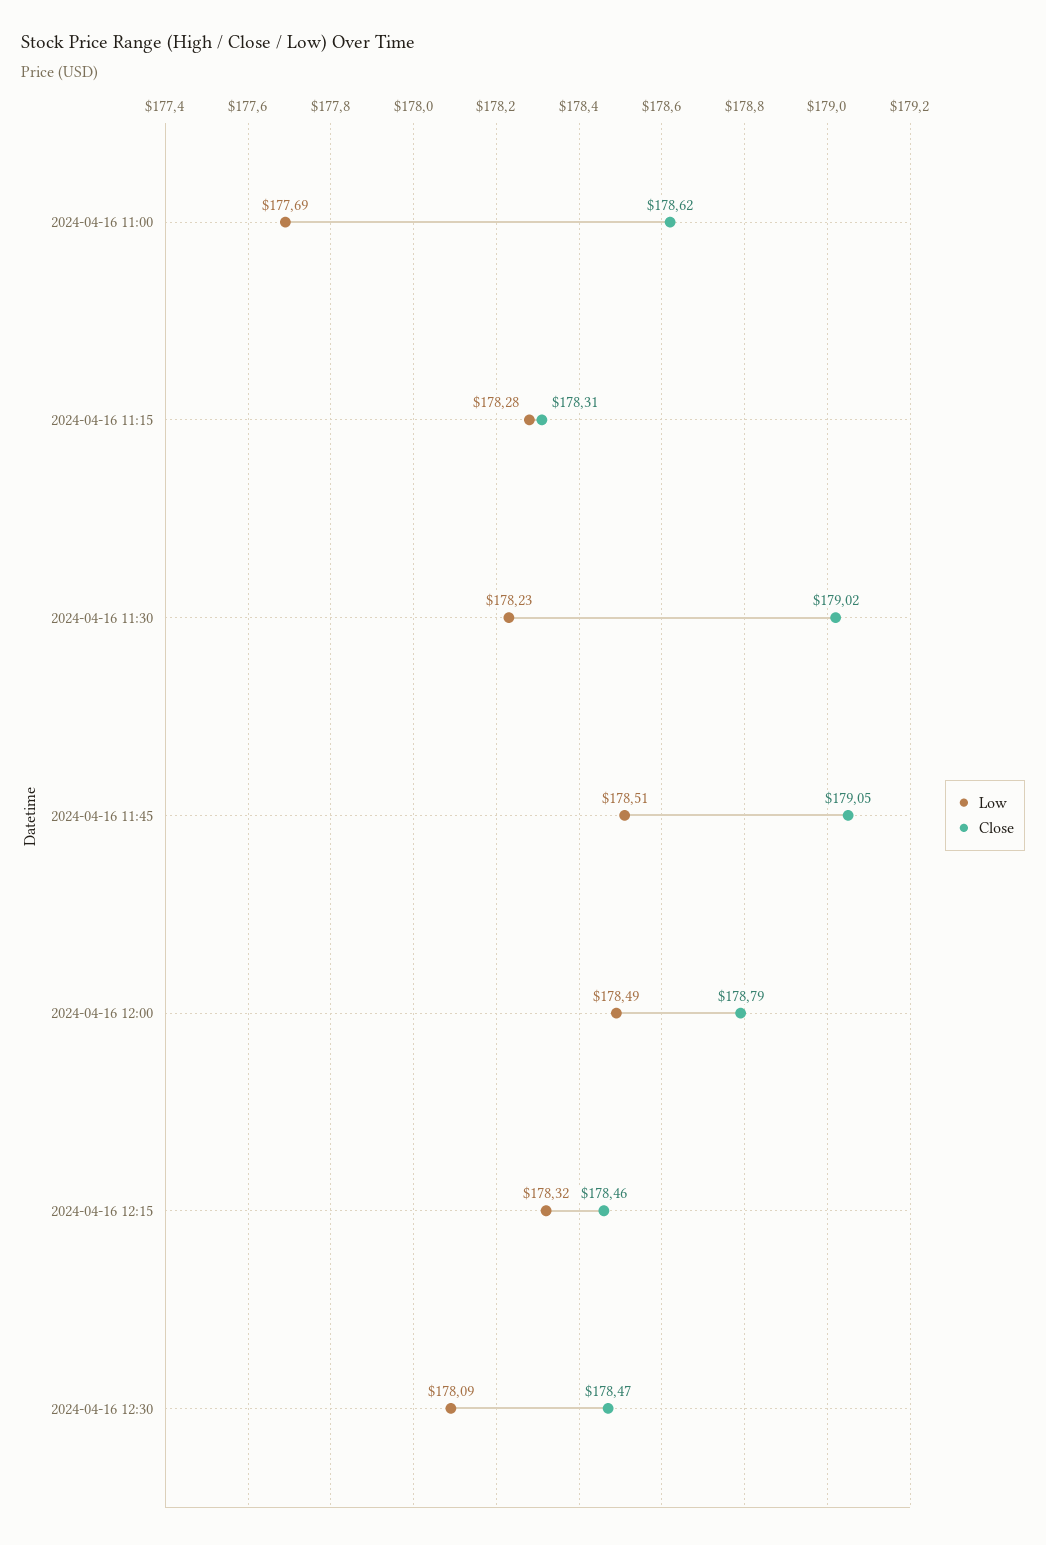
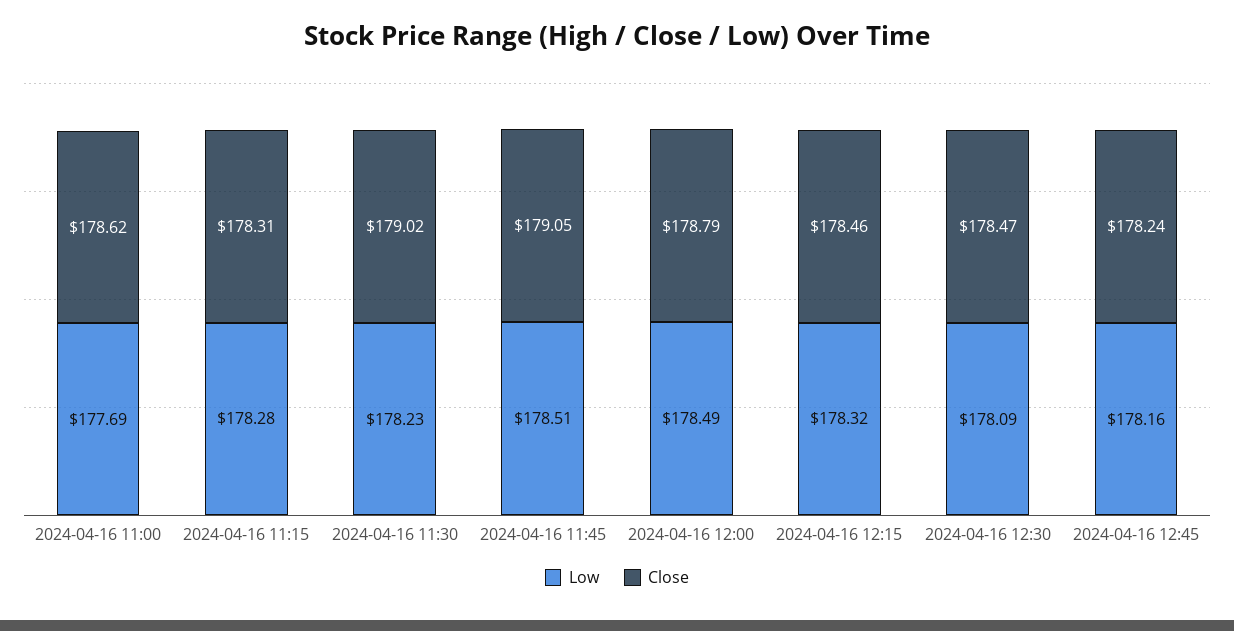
Low, 2024-04-16 12:45: none -> 178.16
Close, 2024-04-16 12:45: none -> 178.24

